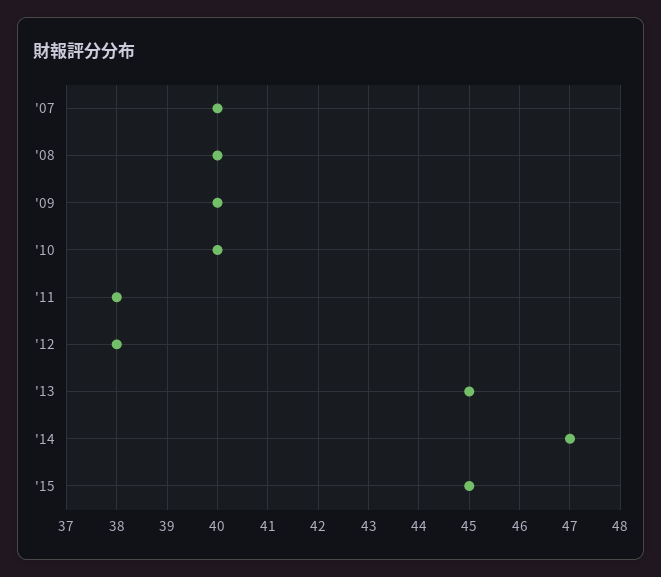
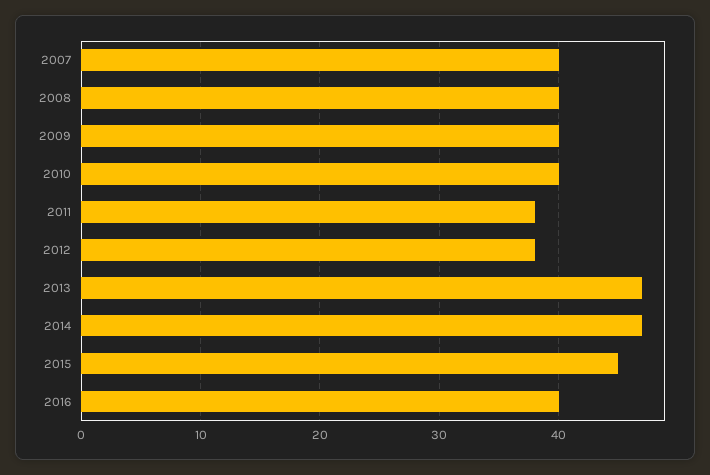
'13: 45 -> 47
2016: none -> 40

